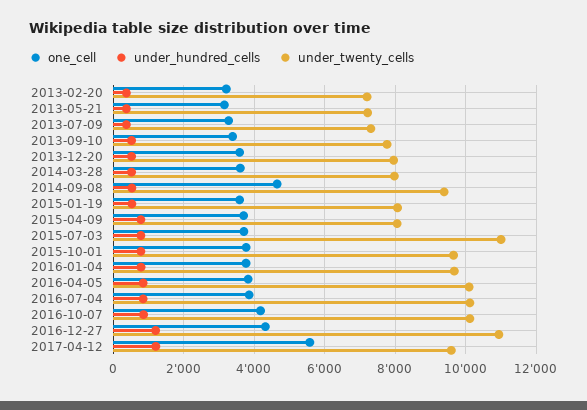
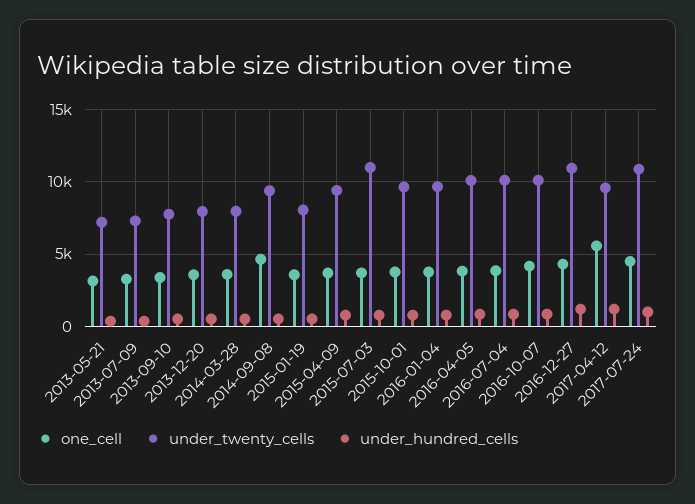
one_cell, 2013-02-20: 3200 -> none
under_hundred_cells, 2013-02-20: 400 -> none
under_twenty_cells, 2013-02-20: 7200 -> none
under_twenty_cells, 2015-04-09: 8000 -> 9500
one_cell, 2017-07-24: none -> 4500
under_twenty_cells, 2017-07-24: none -> 11000
under_hundred_cells, 2017-07-24: none -> 1000

